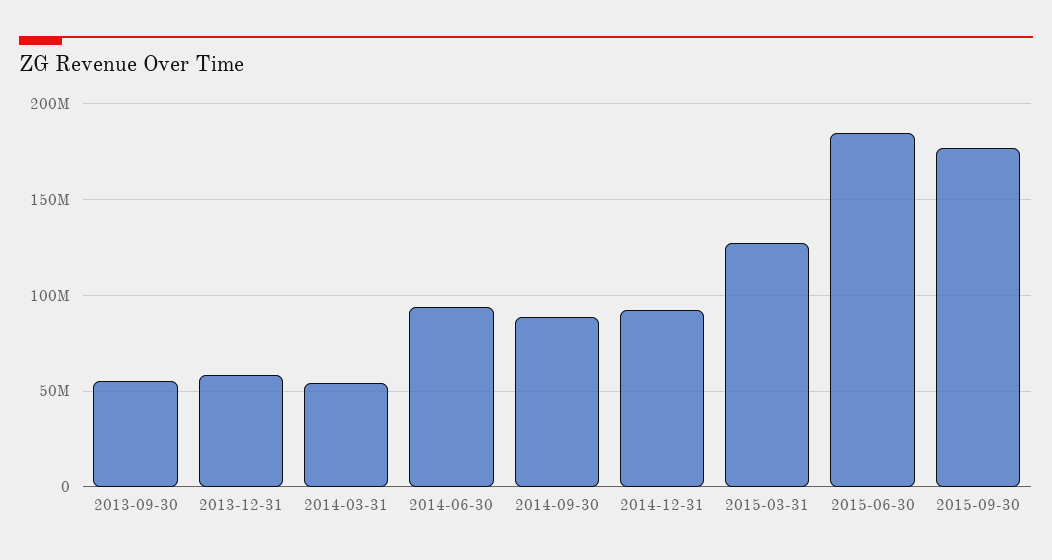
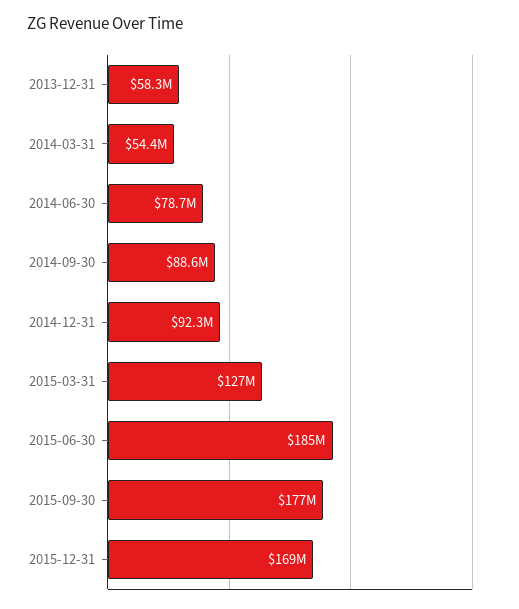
2013-09-30: 55000000 -> none
2014-06-30: 95000000 -> 78700000
2015-12-31: none -> 169000000

